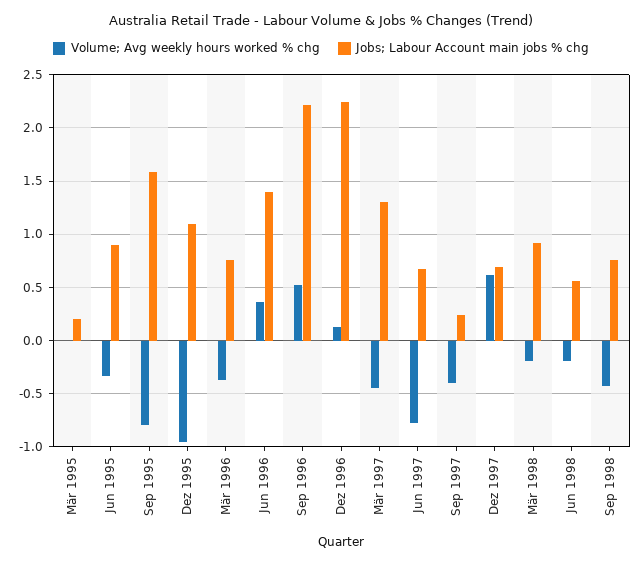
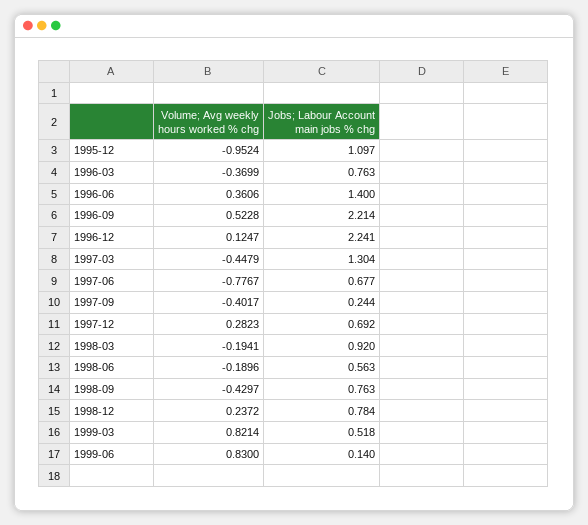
Volume; Avg weekly hours worked % chg, Mär 1995: 0 -> none
Jobs; Labour Account main jobs % chg, Mär 1995: 0.2 -> none
Volume; Avg weekly hours worked % chg, Jun 1995: -0.3 -> none
Jobs; Labour Account main jobs % chg, Jun 1995: 0.9 -> none
Volume; Avg weekly hours worked % chg, Sep 1995: -0.8 -> none
Jobs; Labour Account main jobs % chg, Sep 1995: 1.6 -> none
Volume; Avg weekly hours worked % chg, Dez 1997: 0.6 -> 0.2823
Volume; Avg weekly hours worked % chg, 1998-12: none -> 0.2372
Jobs; Labour Account main jobs % chg, 1998-12: none -> 0.784
Volume; Avg weekly hours worked % chg, 1999-03: none -> 0.8214
Jobs; Labour Account main jobs % chg, 1999-03: none -> 0.518
Volume; Avg weekly hours worked % chg, 1999-06: none -> 0.83
Jobs; Labour Account main jobs % chg, 1999-06: none -> 0.14

